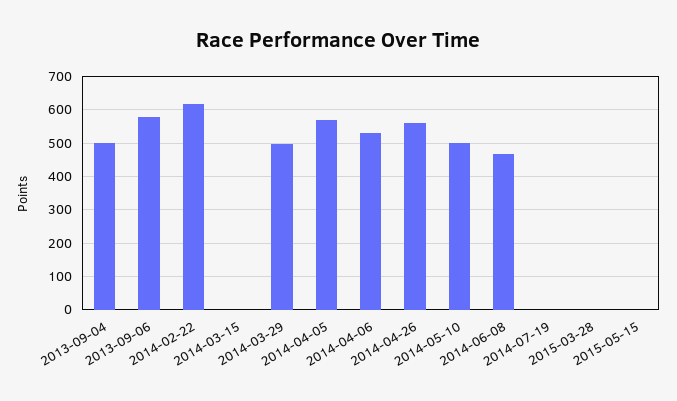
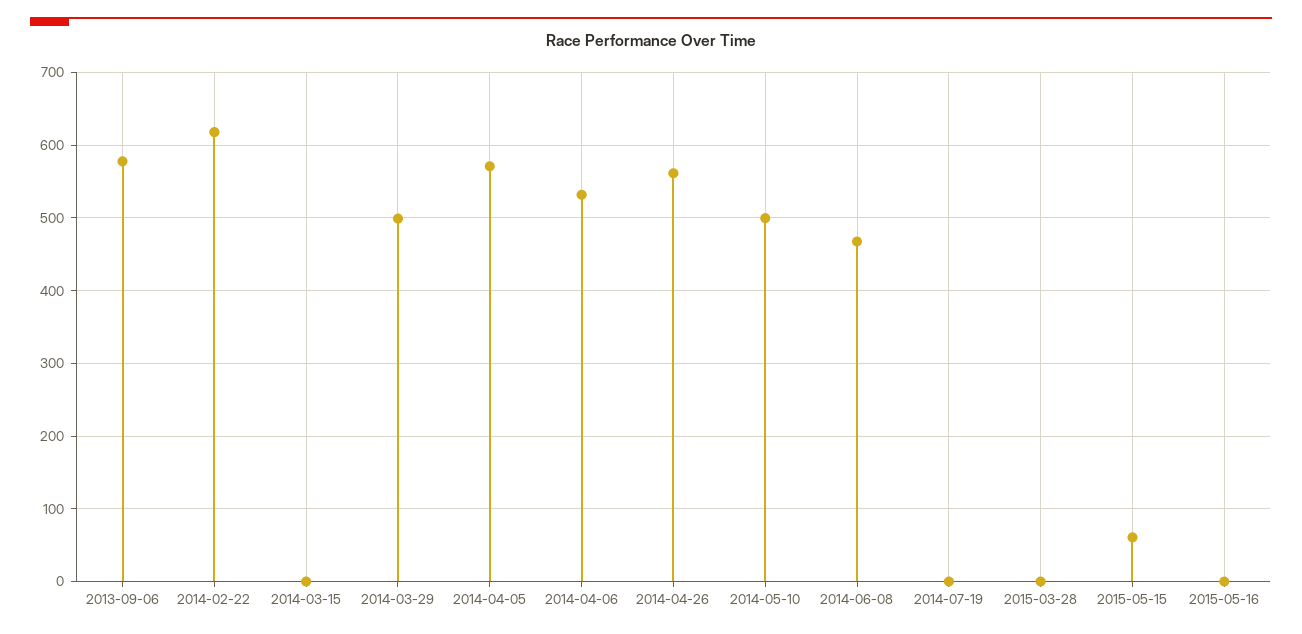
2013-09-04: 500 -> none
2015-05-15: 0 -> 60
2015-05-16: none -> 0

